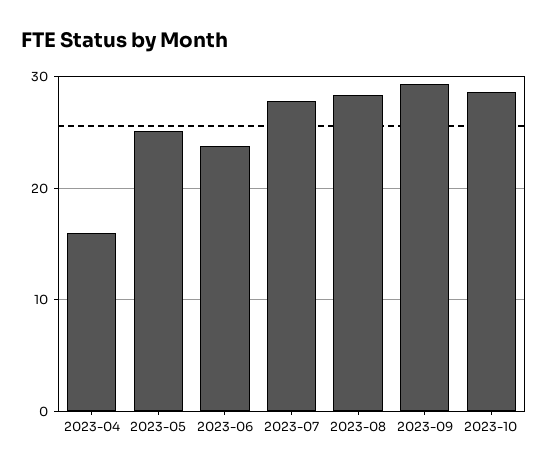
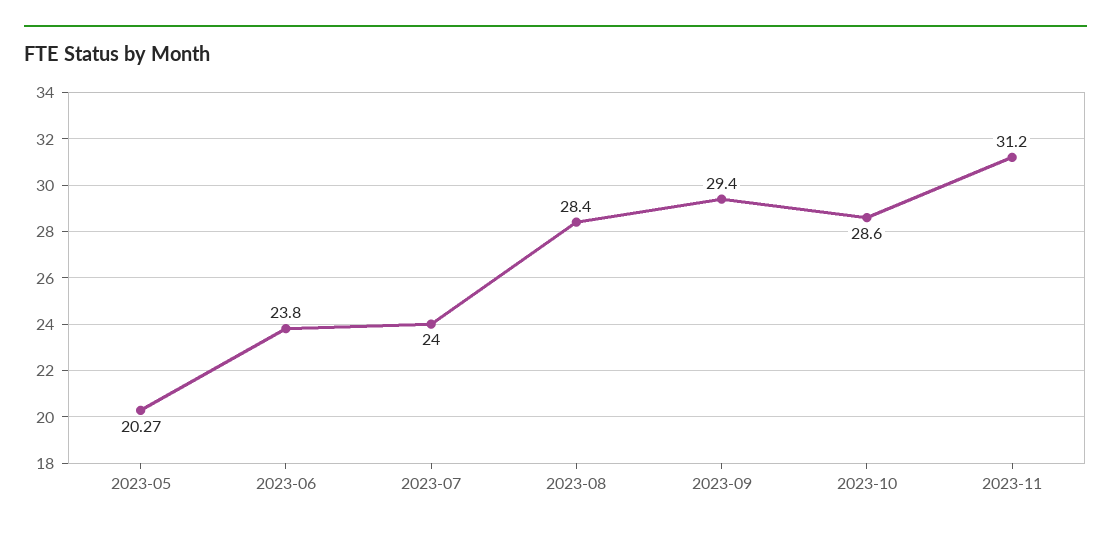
2023-04: 16 -> none
2023-05: 25 -> 20.27
2023-07: 28 -> 24
2023-11: none -> 31.2

